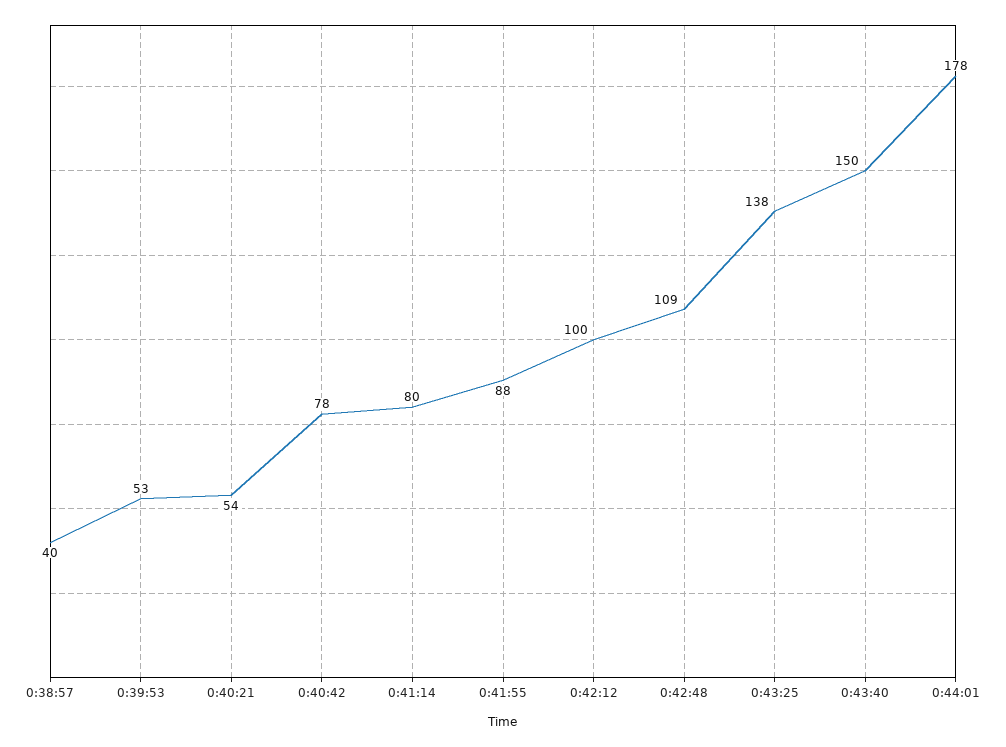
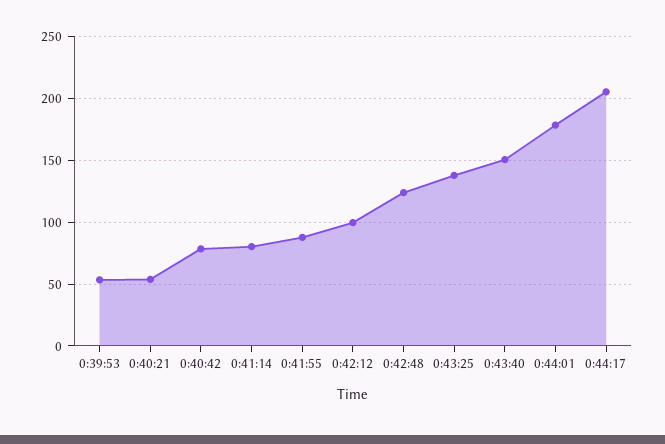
0:38:57: 40 -> none
0:42:48: 109 -> 125
0:44:17: none -> 205

